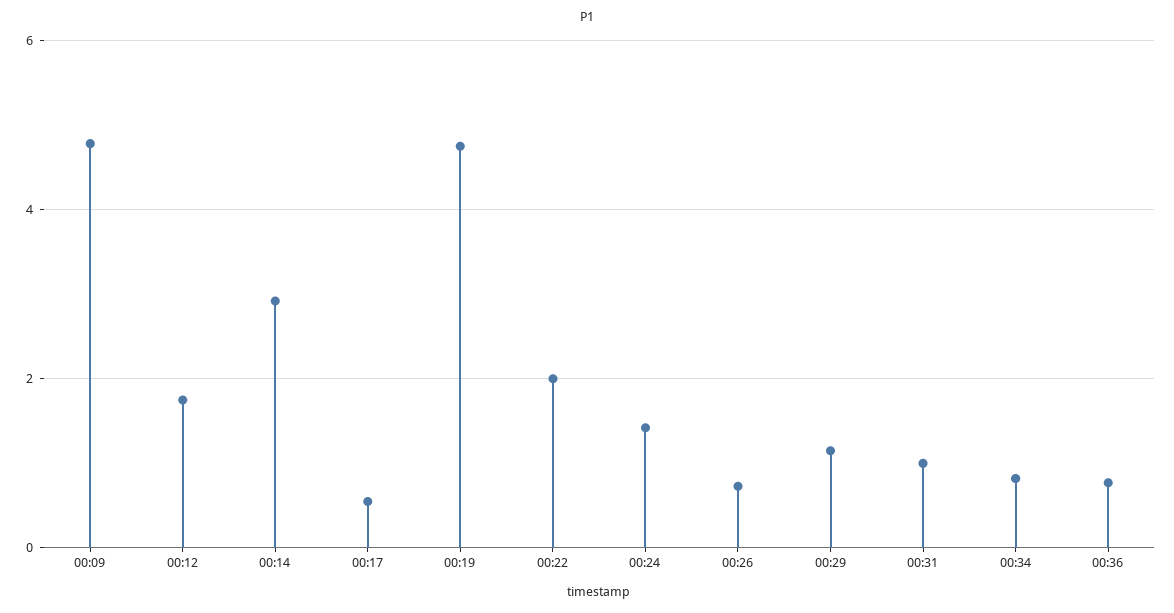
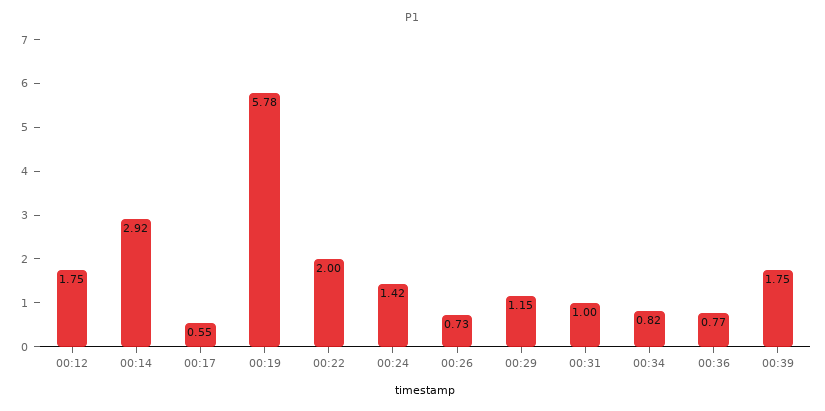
00:09: 4.8 -> none
00:19: 4.8 -> 5.78
00:39: none -> 1.75

